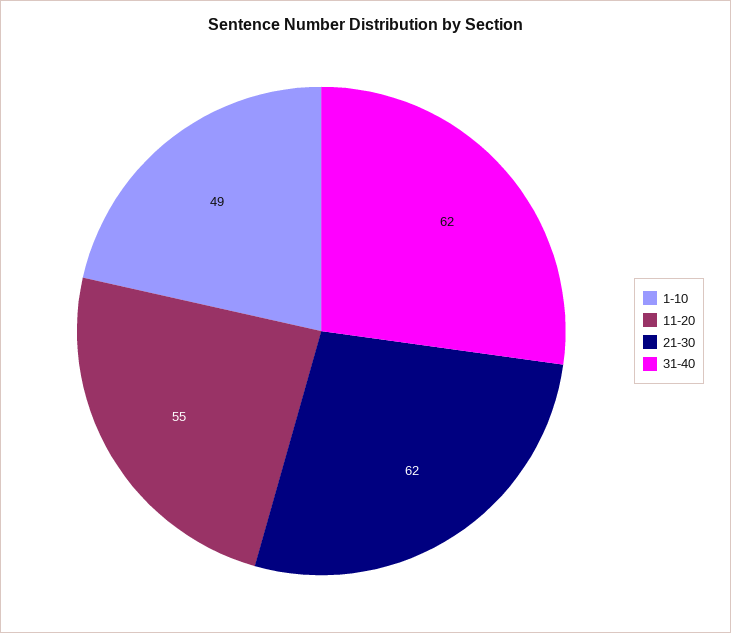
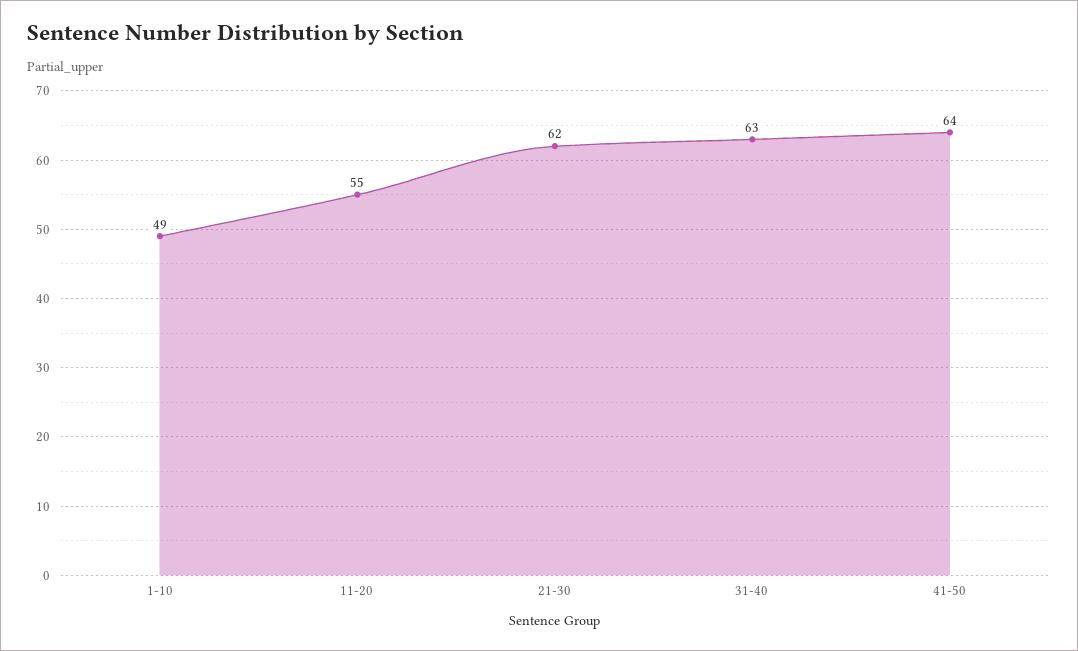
31-40: 62 -> 63
41-50: none -> 64

